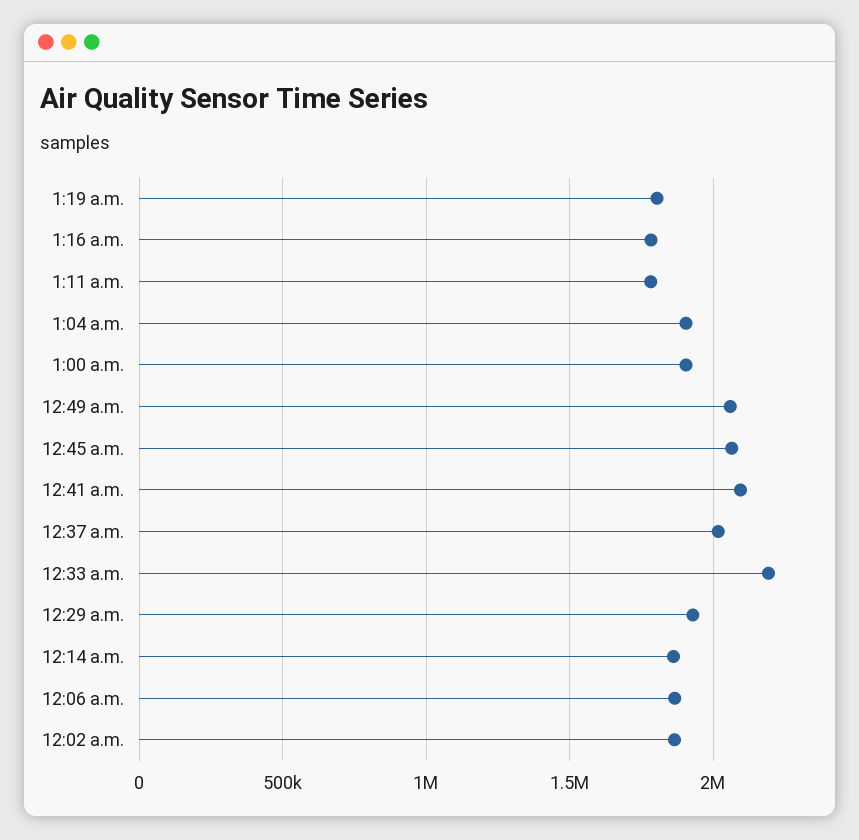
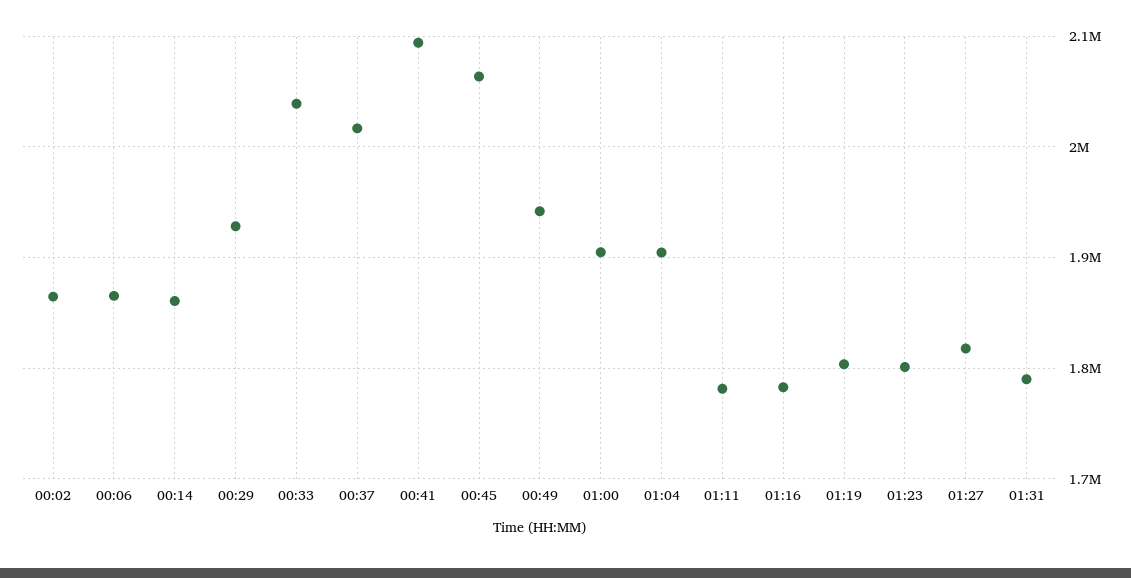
12:49 a.m.: 2050000 -> 1940000
12:33 a.m.: 2200000 -> 2040000
01:23: none -> 1800000
01:27: none -> 1820000
01:31: none -> 1790000

